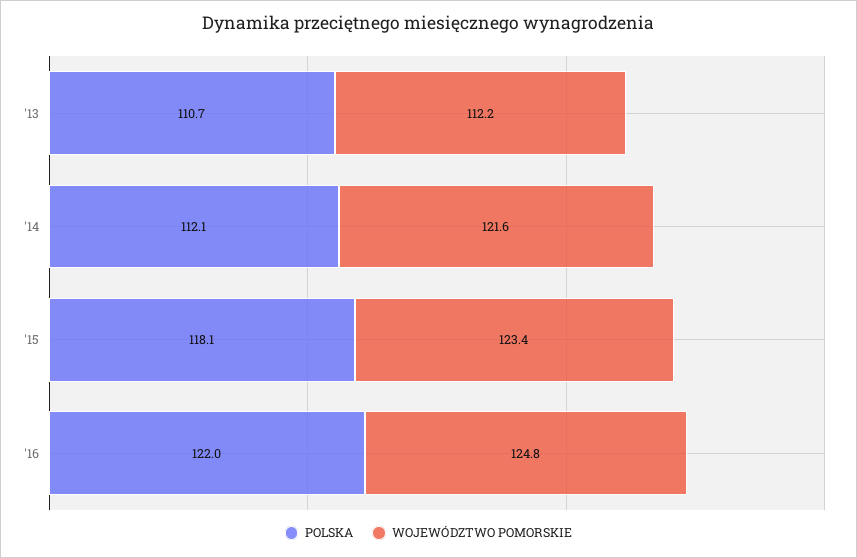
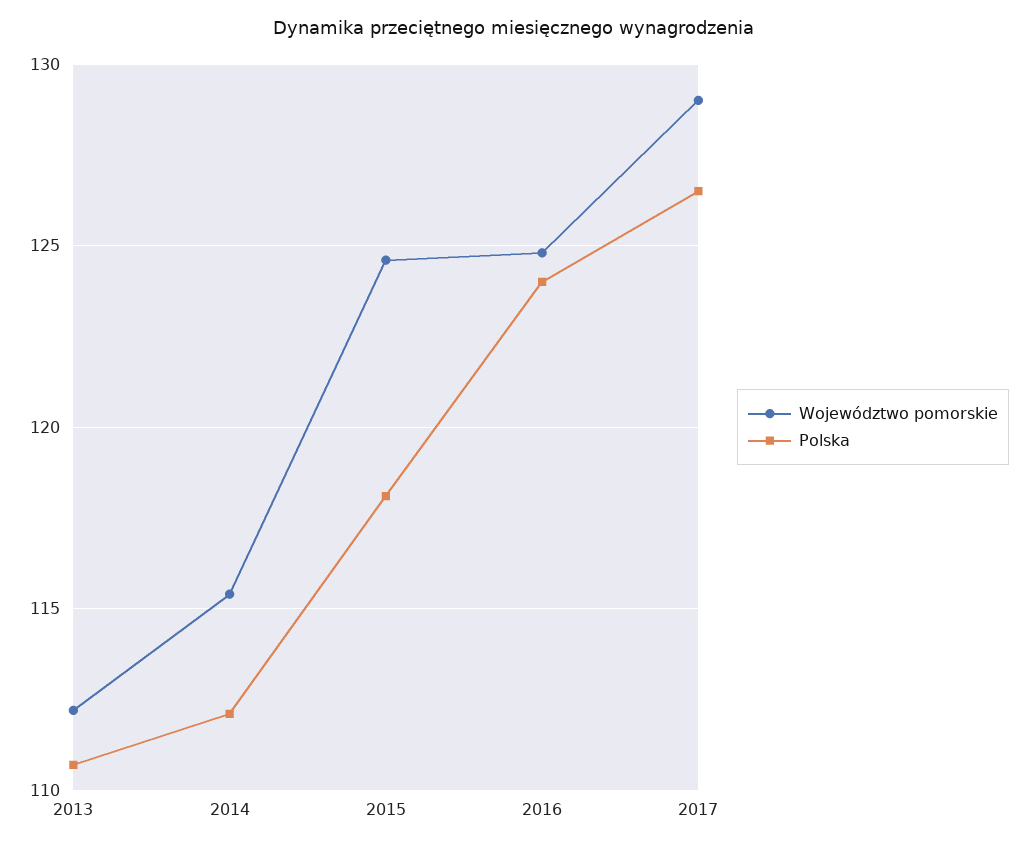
WOJEWÓDZTWO POMORSKIE, '14: 121.6 -> 115.5
WOJEWÓDZTWO POMORSKIE, '15: 123.4 -> 124.5
POLSKA, '16: 122 -> 124
WOJEWÓDZTWO POMORSKIE, 2017: none -> 129
POLSKA, 2017: none -> 126.5

